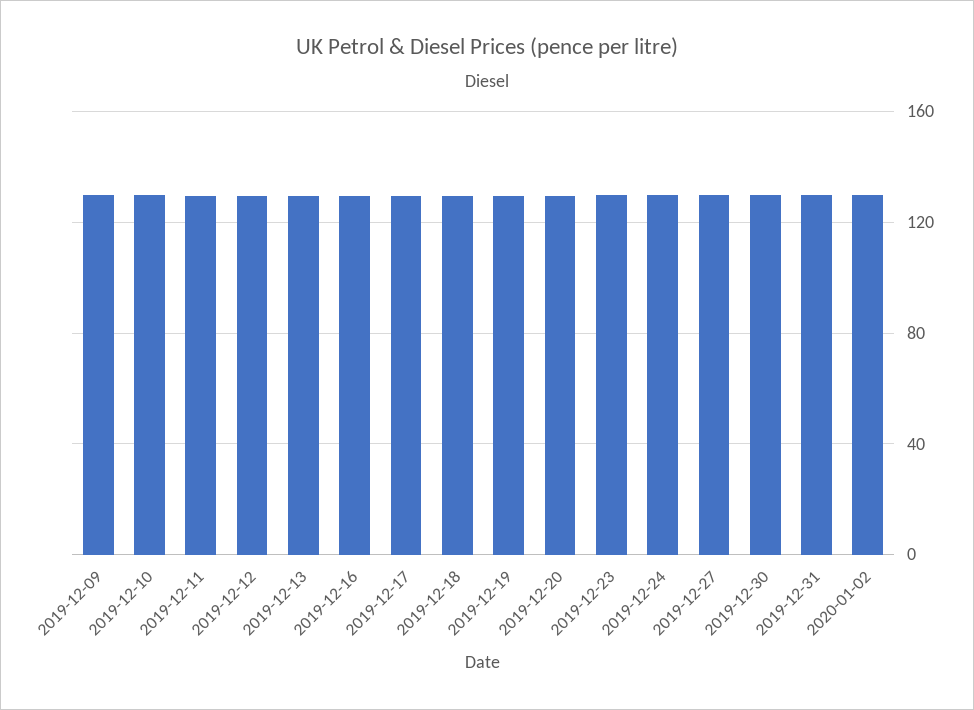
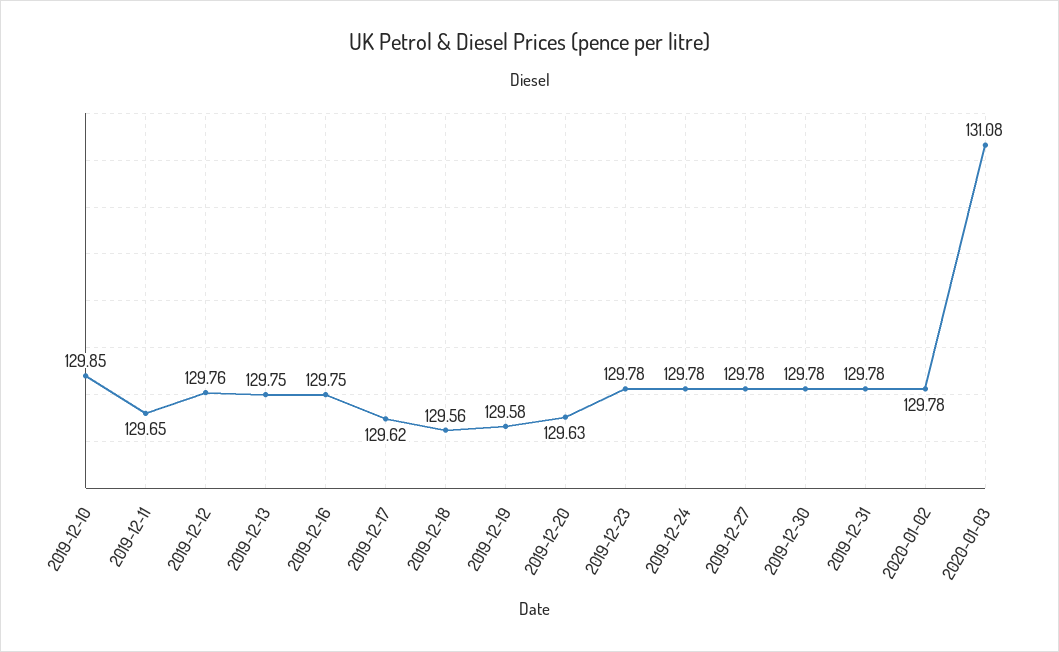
2019-12-09: 130 -> none
2020-01-03: none -> 131.08

